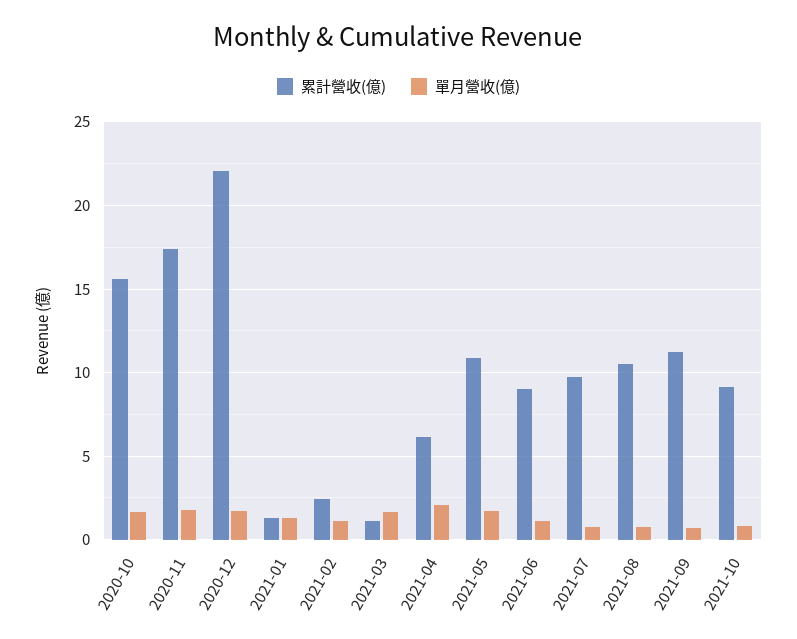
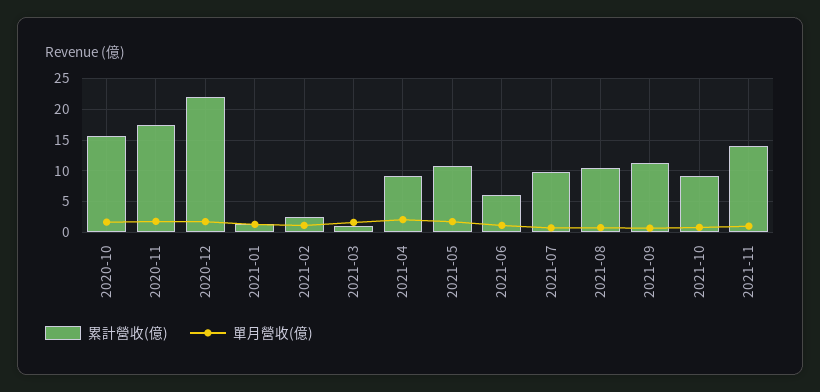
累計營收(億), 2021-04: 6 -> 9
累計營收(億), 2021-06: 9 -> 6
累計營收(億), 2021-11: none -> 14
單月營收(億), 2021-11: none -> 1

